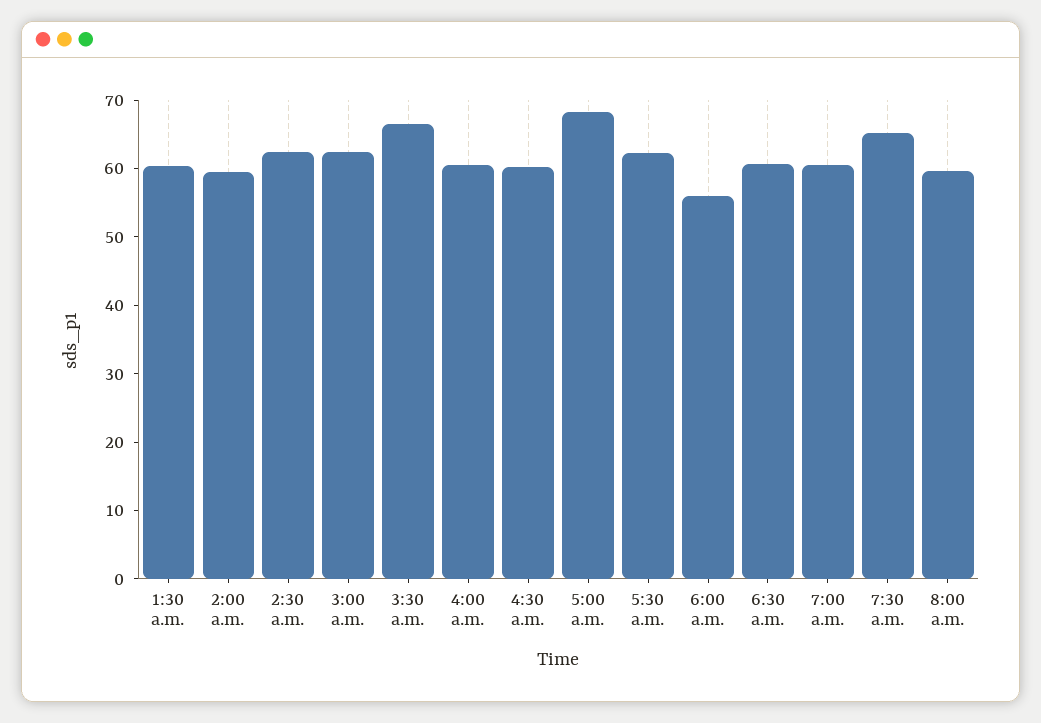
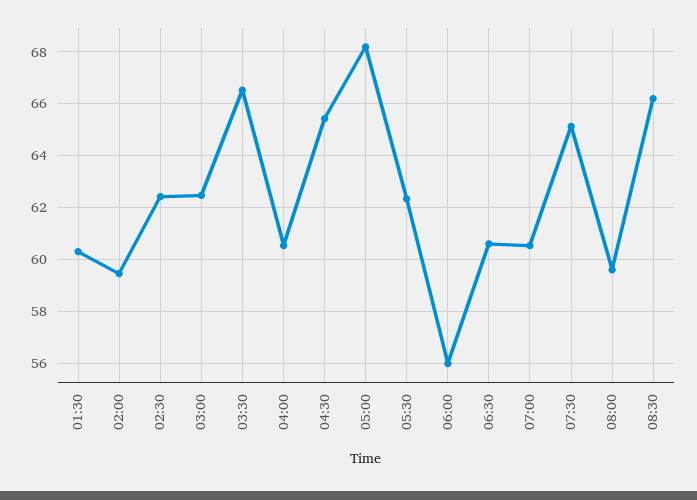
4:30 a.m.: 60 -> 65.5
08:30: none -> 66.25

